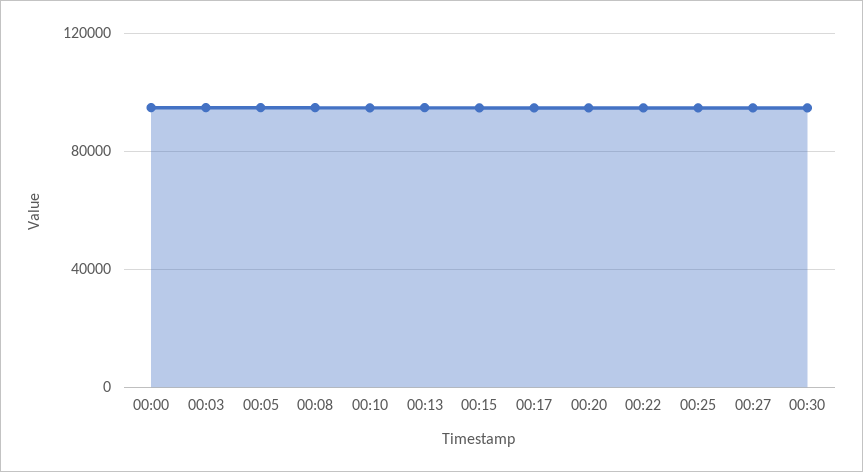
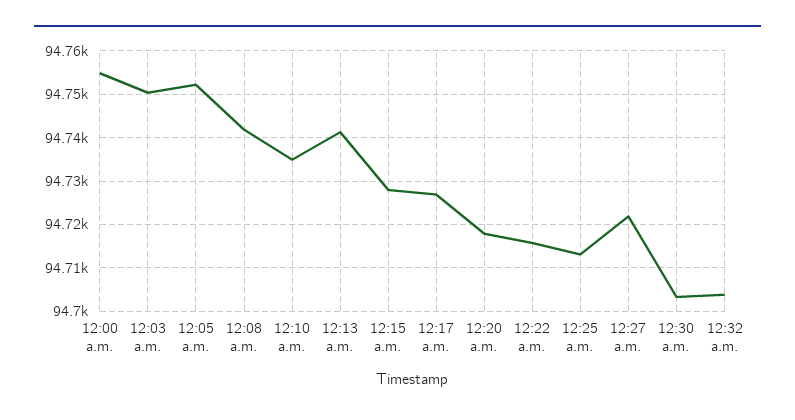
12:32 a.m.: none -> 94704

